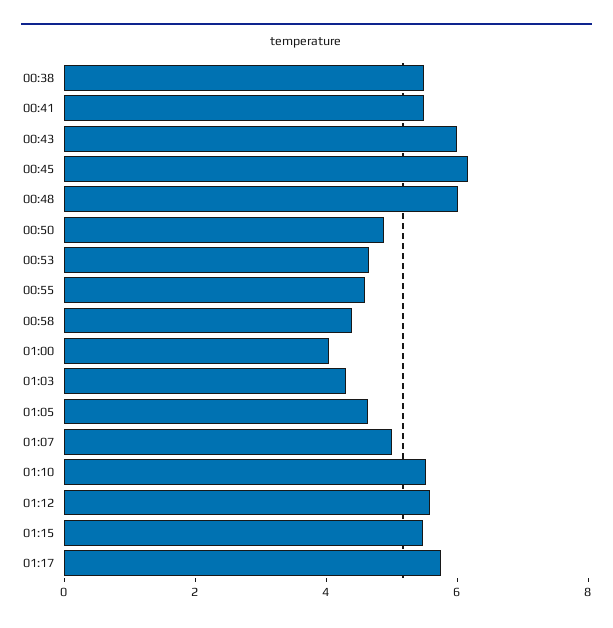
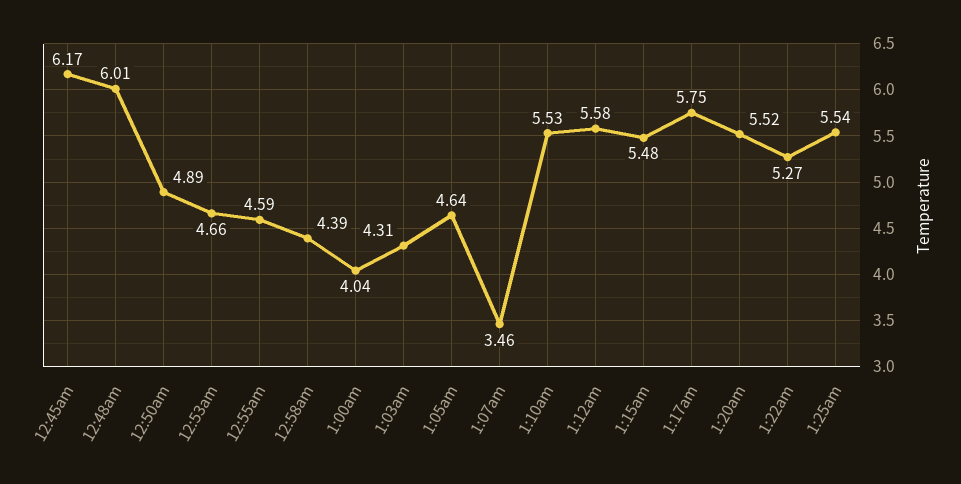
00:38: 5.5 -> none
00:41: 5.5 -> none
00:43: 6 -> none
01:07: 5 -> 3.46
1:20am: none -> 5.52
1:22am: none -> 5.27
1:25am: none -> 5.54

